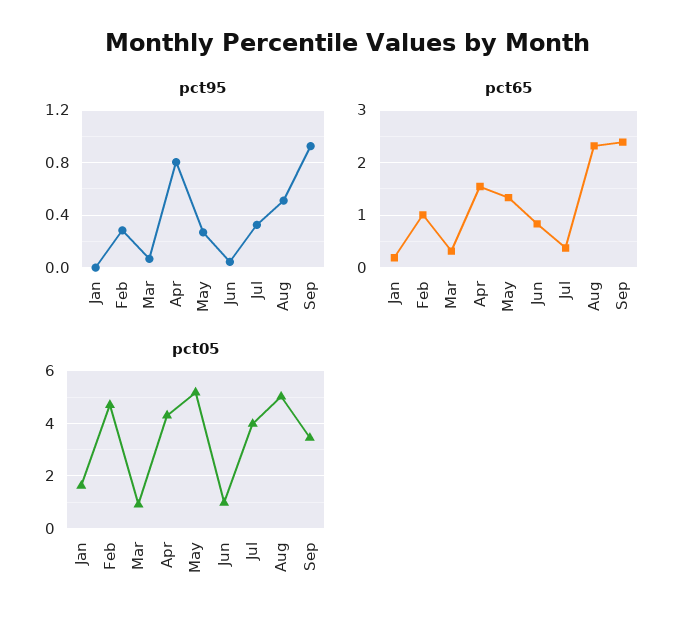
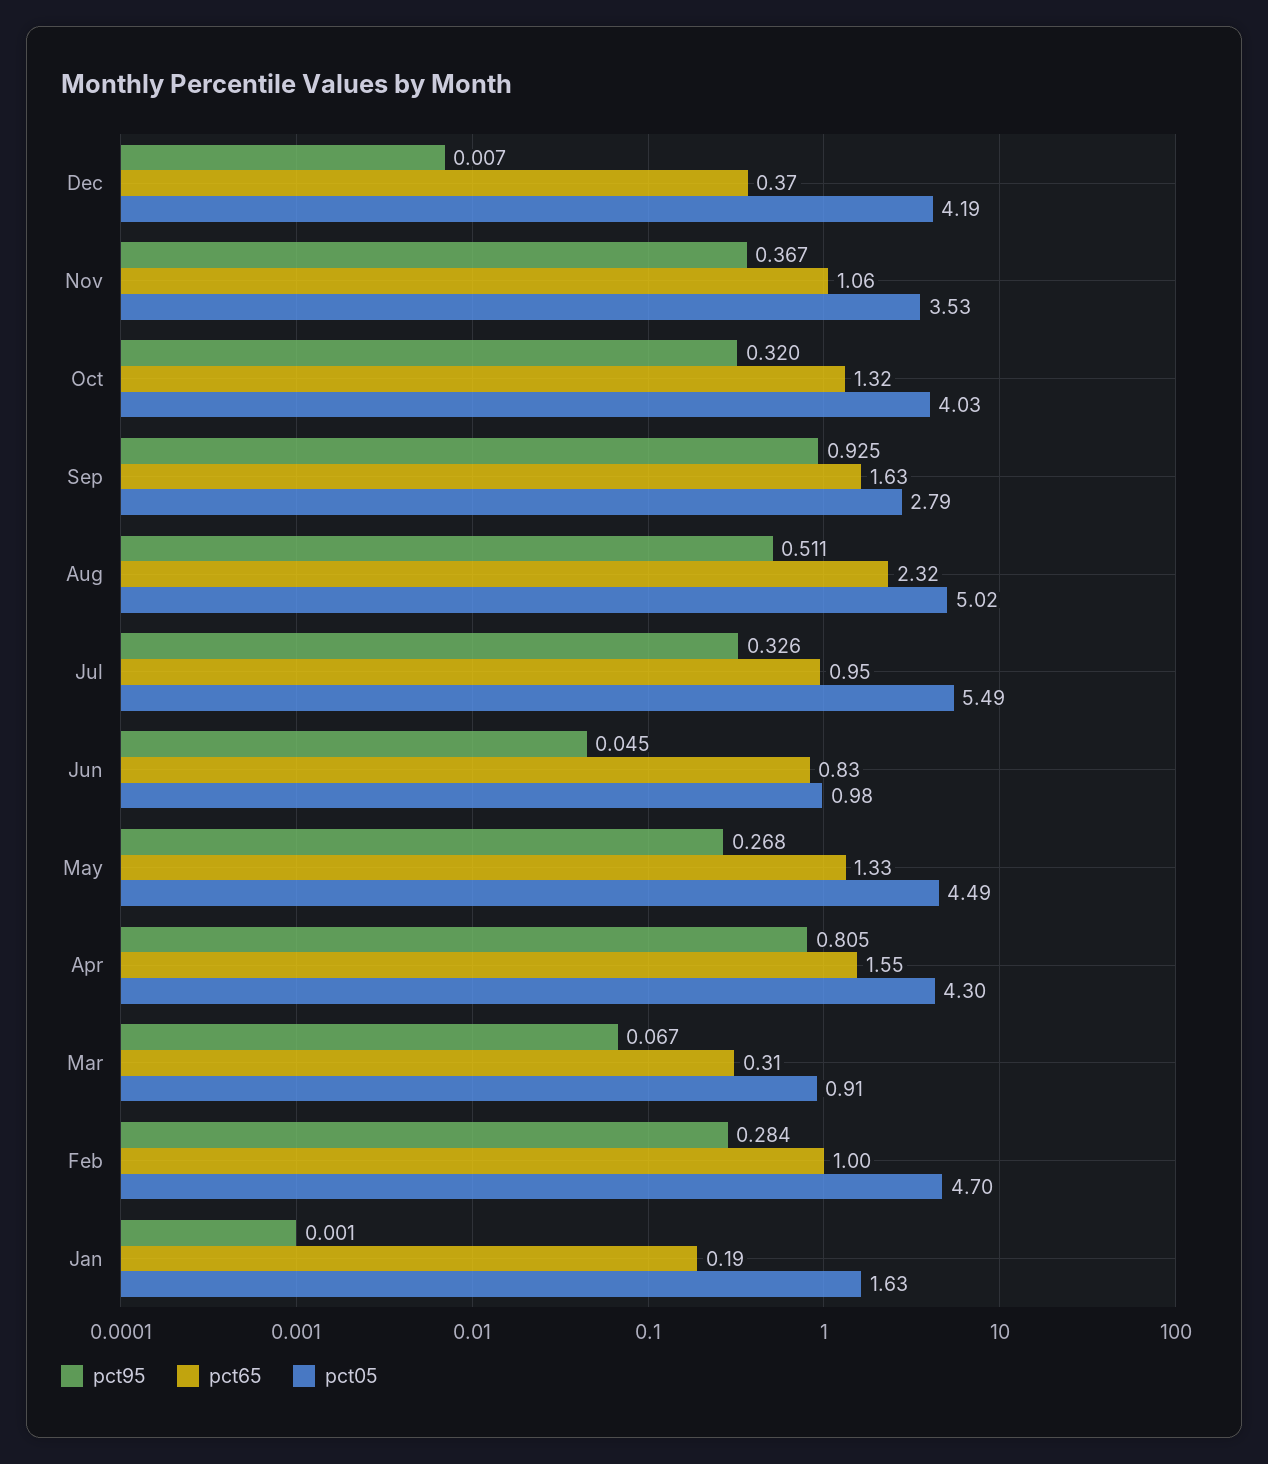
pct65, Jul: 0.4 -> 0.95
pct65, Sep: 2.4 -> 1.63
pct05, May: 5.25 -> 4.49
pct05, Jul: 4 -> 5.49
pct05, Sep: 3.5 -> 2.79
pct95, Dec: none -> 0.007
pct65, Dec: none -> 0.37
pct05, Dec: none -> 4.19
pct95, Nov: none -> 0.367
pct65, Nov: none -> 1.06
pct05, Nov: none -> 3.53
pct95, Oct: none -> 0.32
pct65, Oct: none -> 1.32
pct05, Oct: none -> 4.03

